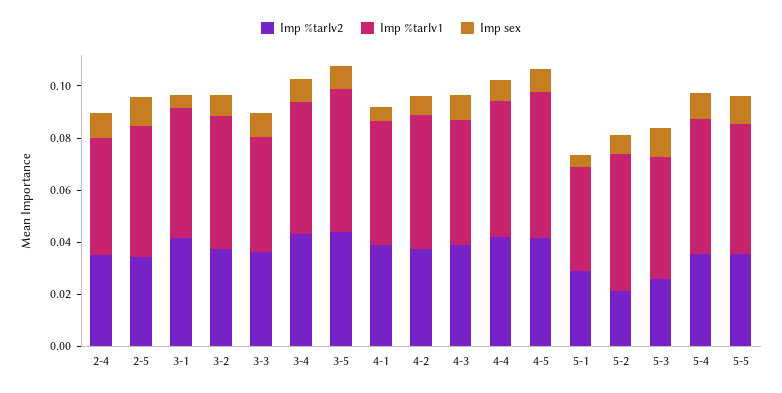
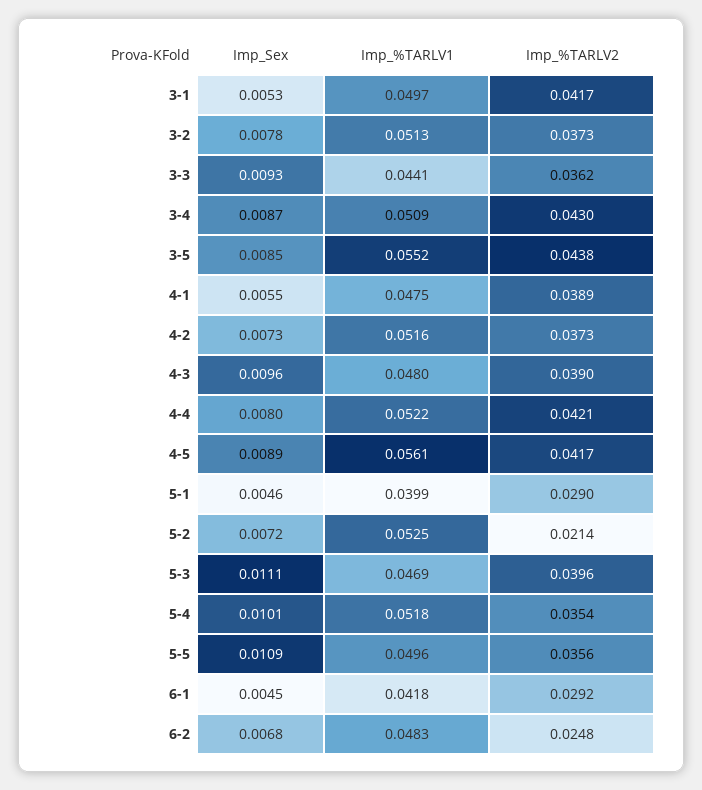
Imp %tarlv2, 2-4: 0.035 -> none
Imp %tarlv1, 2-4: 0.045 -> none
Imp sex, 2-4: 0.01 -> none
Imp %tarlv2, 2-5: 0.035 -> none
Imp %tarlv1, 2-5: 0.05 -> none
Imp sex, 2-5: 0.01 -> none
Imp %tarlv2, 5-3: 0.025 -> 0.0396
Imp sex, 6-1: none -> 0.0045
Imp %tarlv1, 6-1: none -> 0.0418
Imp %tarlv2, 6-1: none -> 0.0292
Imp sex, 6-2: none -> 0.0068
Imp %tarlv1, 6-2: none -> 0.0483
Imp %tarlv2, 6-2: none -> 0.0248

